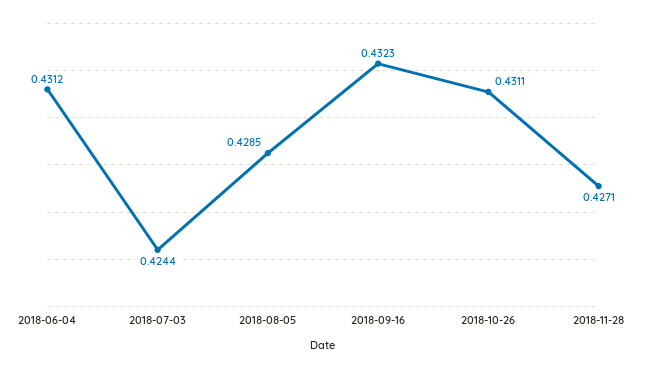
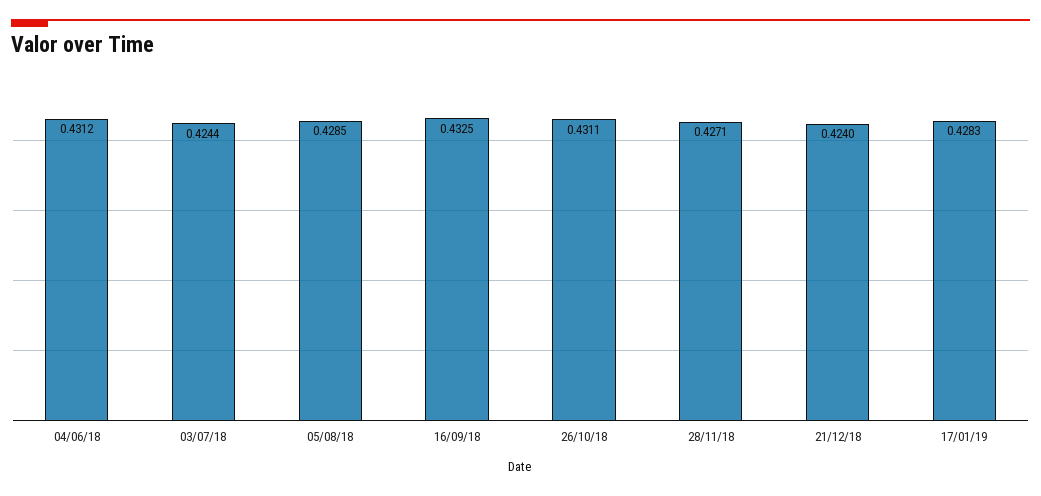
2018-09-16: 0.4323 -> 0.4325
21/12/18: none -> 0.424
17/01/19: none -> 0.4283

